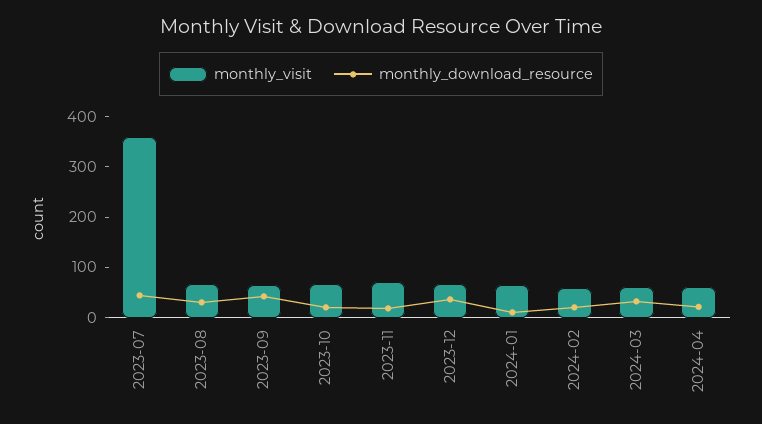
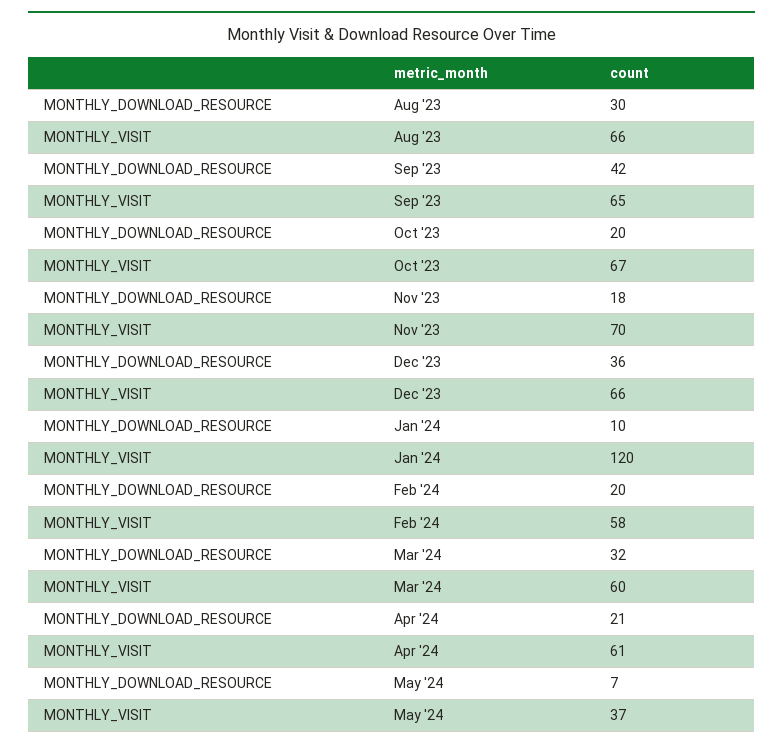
monthly_visit, 2023-07: 360 -> none
monthly_download_resource, 2023-07: 40 -> none
monthly_visit, 2024-01: 60 -> 120
monthly_download_resource, May '24: none -> 7
monthly_visit, May '24: none -> 37

